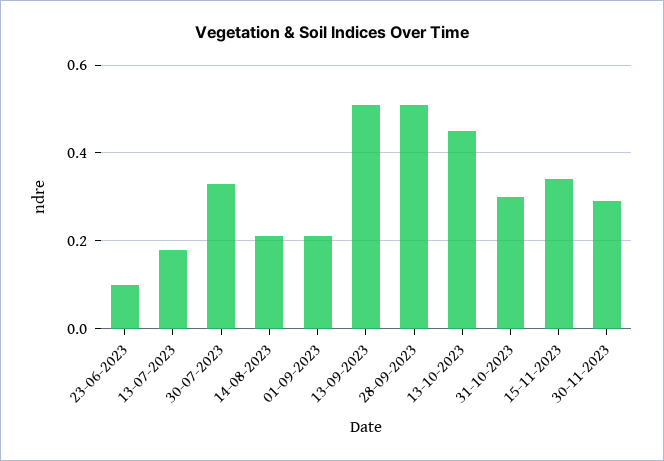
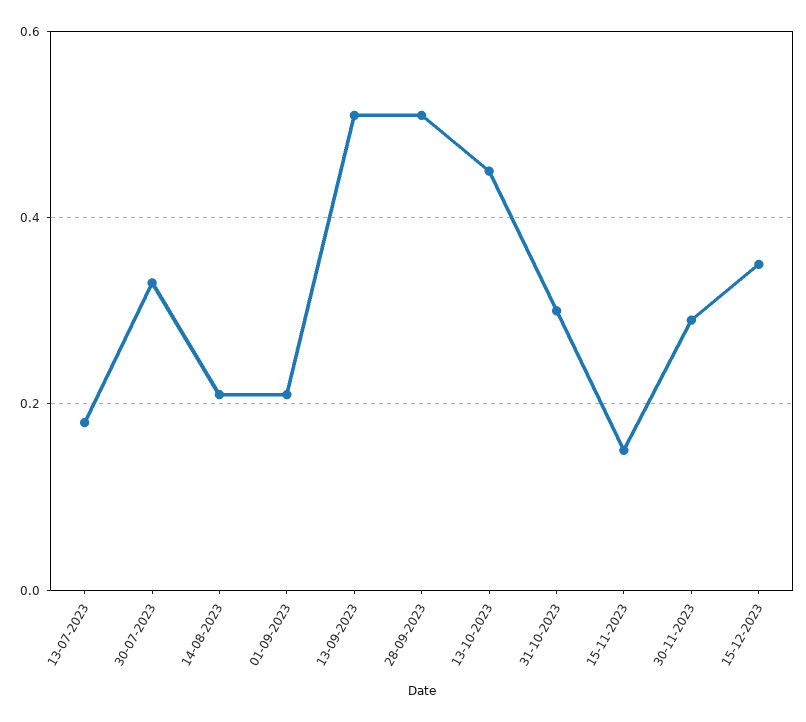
23-06-2023: 0.1 -> none
15-11-2023: 0.35 -> 0.15
15-12-2023: none -> 0.35

